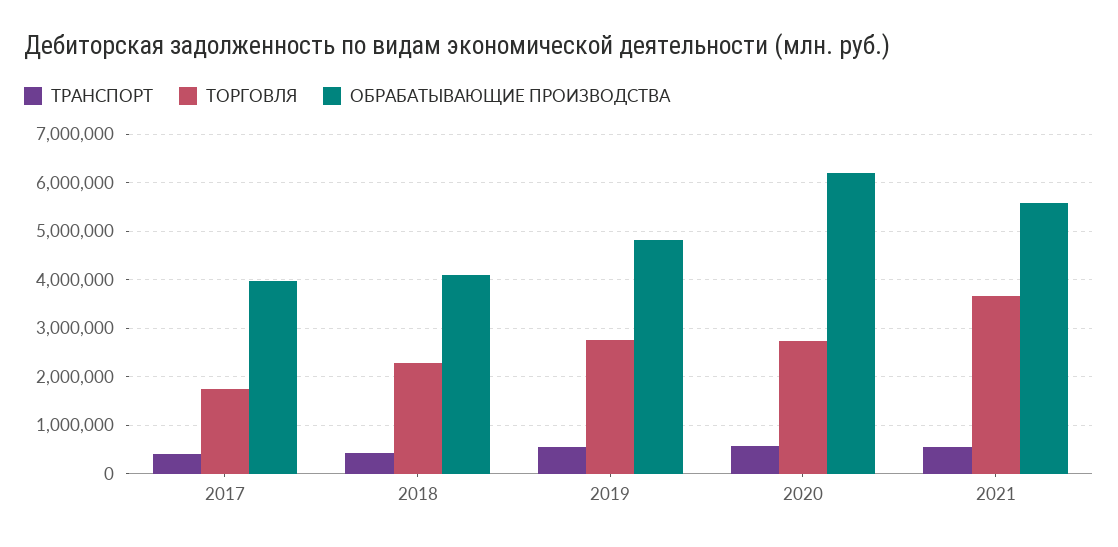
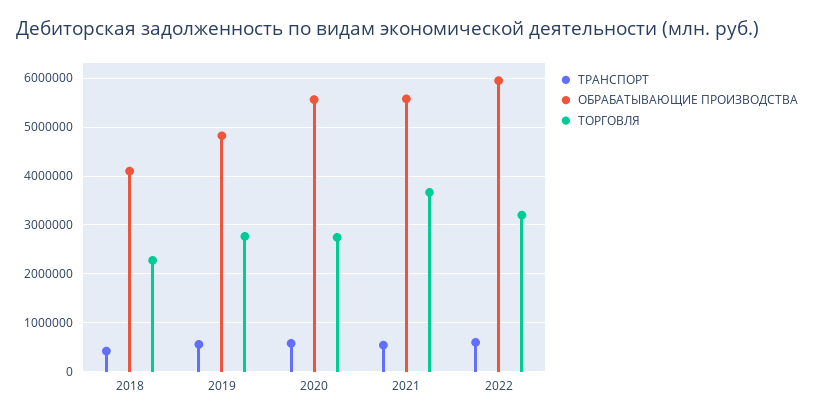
ТРАНСПОРТ, 2017: 400000 -> none
ТОРГОВЛЯ, 2017: 1800000 -> none
ОБРАБАТЫВАЮЩИЕ ПРОИЗВОДСТВА, 2017: 4000000 -> none
ОБРАБАТЫВАЮЩИЕ ПРОИЗВОДСТВА, 2020: 6200000 -> 5600000
ТРАНСПОРТ, 2022: none -> 600000
ОБРАБАТЫВАЮЩИЕ ПРОИЗВОДСТВА, 2022: none -> 6000000
ТОРГОВЛЯ, 2022: none -> 3200000

